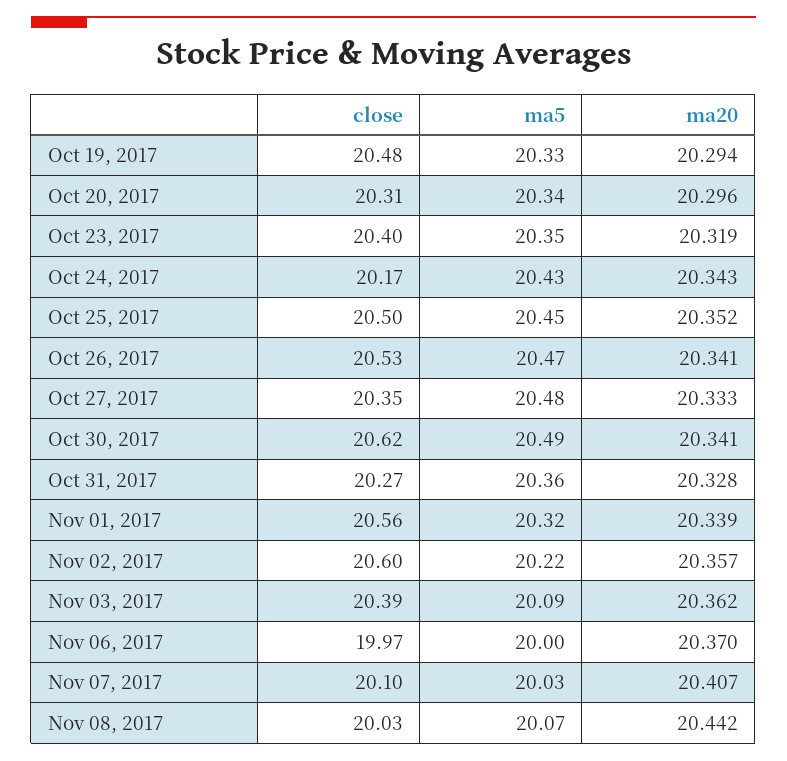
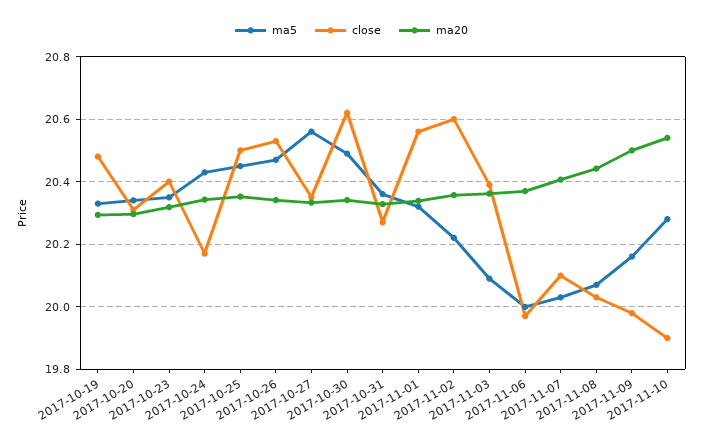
ma5, Oct 27, 2017: 20.48 -> 20.56
ma5, 2017-11-09: none -> 20.16
close, 2017-11-09: none -> 19.98
ma20, 2017-11-09: none -> 20.5
ma5, 2017-11-10: none -> 20.28
close, 2017-11-10: none -> 19.9
ma20, 2017-11-10: none -> 20.54

